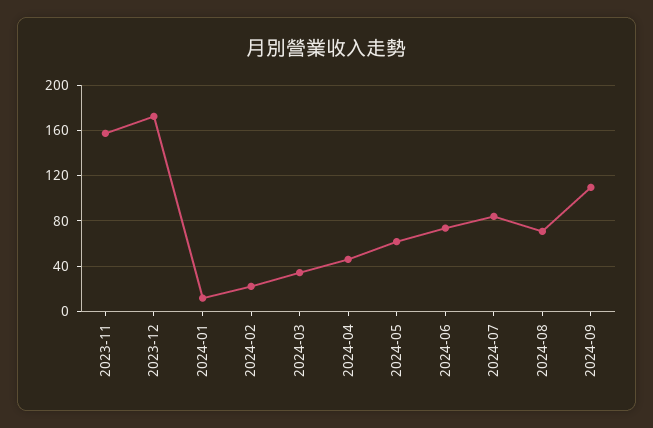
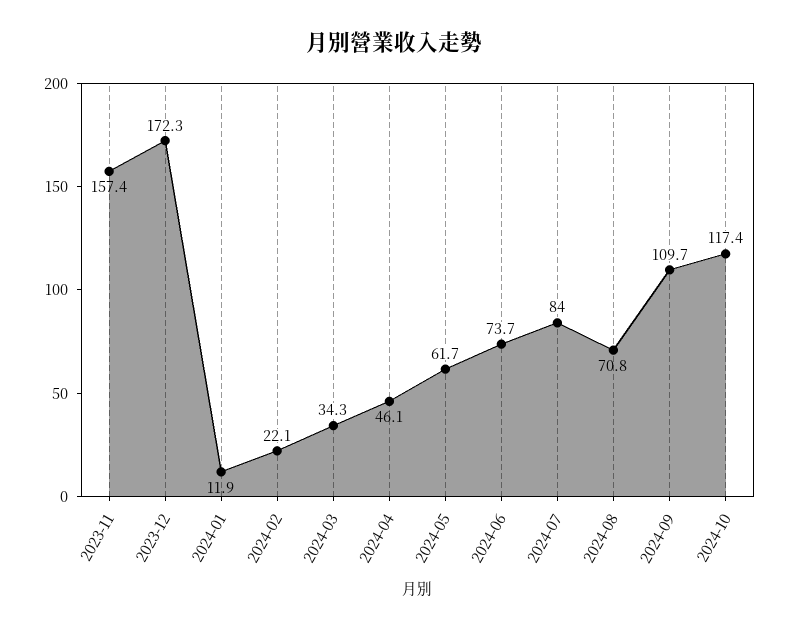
2024-10: none -> 117.4

